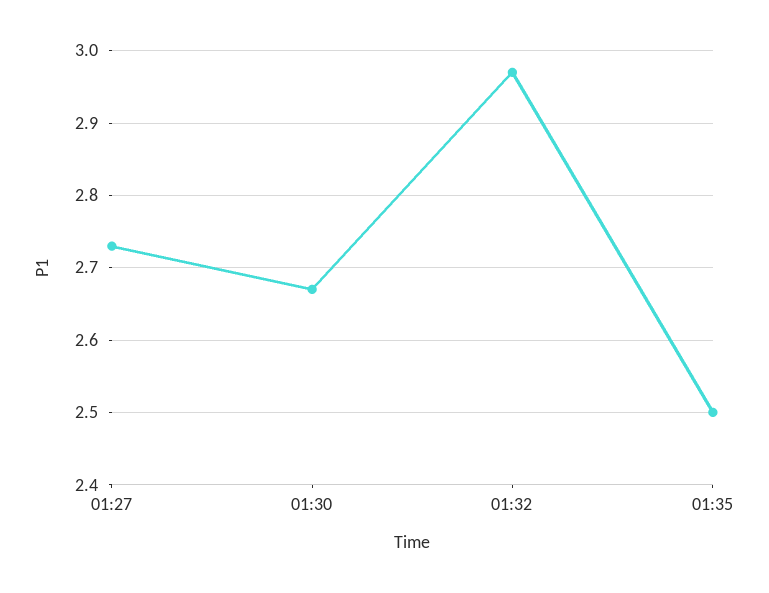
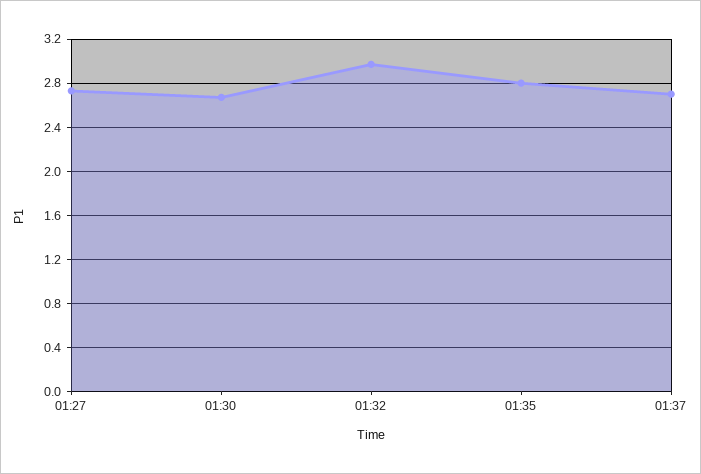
01:35: 2.5 -> 2.8
01:37: none -> 2.7

